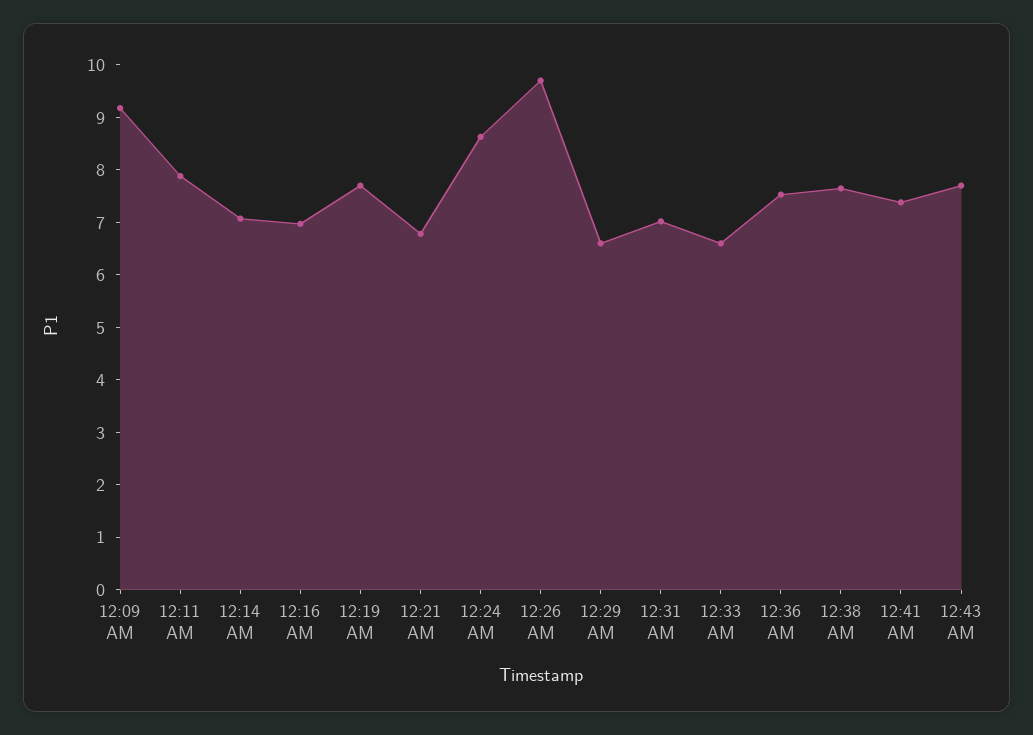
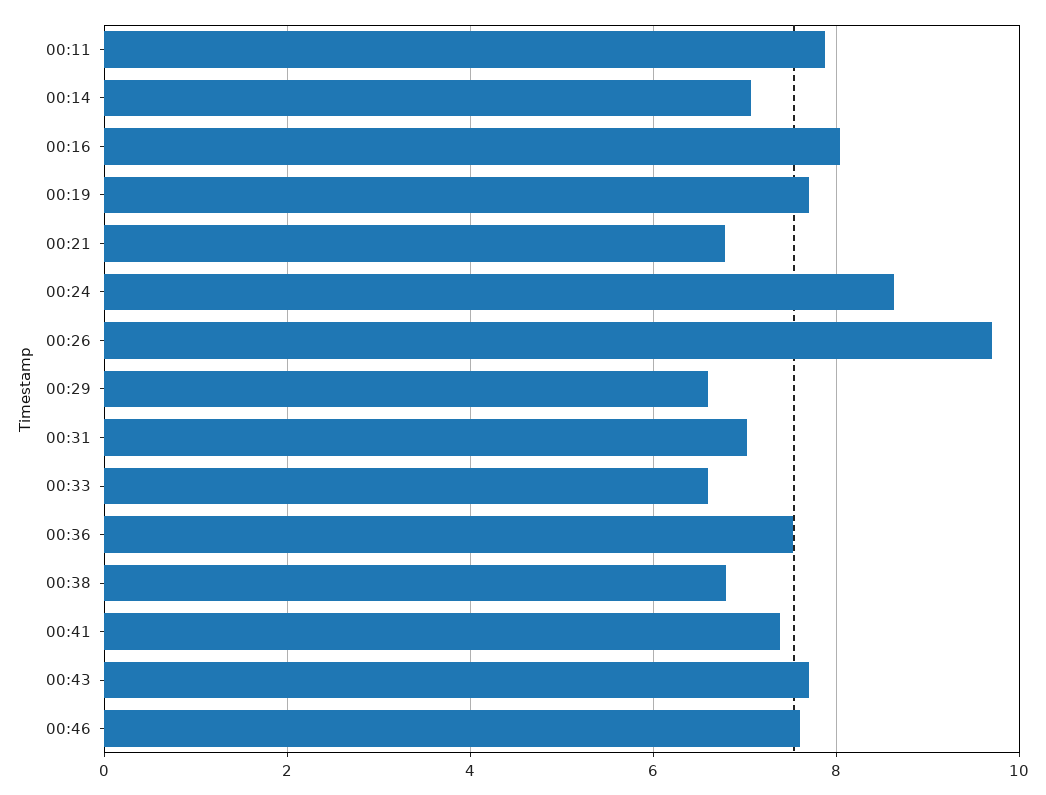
12:09 AM: 9.2 -> none
12:16 AM: 7 -> 8
12:38 AM: 7.6 -> 6.8
00:46: none -> 7.6

